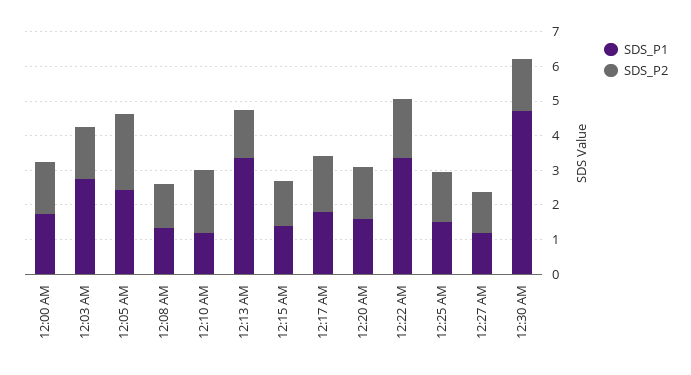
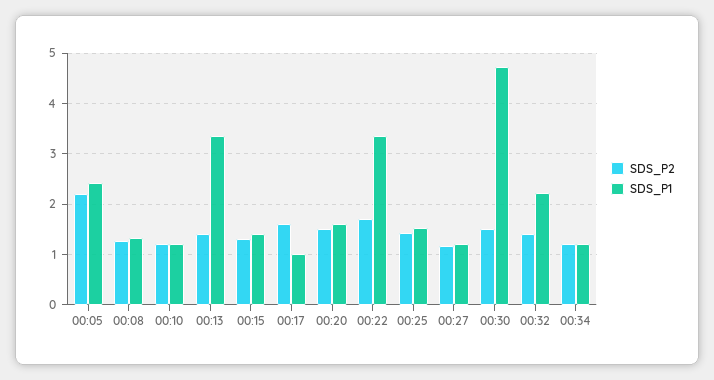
SDS_P1, 12:00 AM: 1.75 -> none
SDS_P2, 12:00 AM: 1.5 -> none
SDS_P1, 12:03 AM: 2.75 -> none
SDS_P2, 12:03 AM: 1.5 -> none
SDS_P2, 12:10 AM: 1.75 -> 1.2
SDS_P1, 12:17 AM: 1.75 -> 1
SDS_P2, 00:32: none -> 1.4
SDS_P1, 00:32: none -> 2.2
SDS_P2, 00:34: none -> 1.2
SDS_P1, 00:34: none -> 1.2

